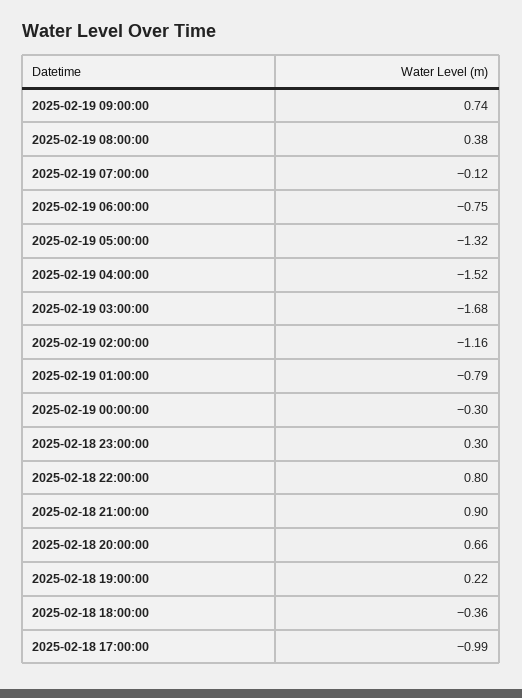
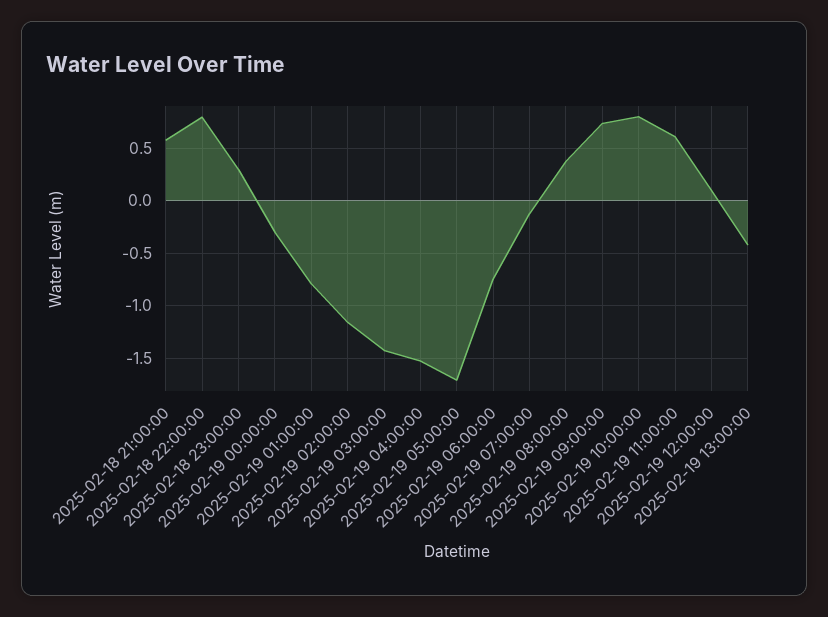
2025-02-19 05:00:00: -1.32 -> -1.7
2025-02-19 03:00:00: -1.68 -> -1.4
2025-02-18 21:00:00: 0.9 -> 0.6
2025-02-18 20:00:00: 0.66 -> none
2025-02-18 19:00:00: 0.22 -> none
2025-02-18 18:00:00: -0.36 -> none
2025-02-18 17:00:00: -0.99 -> none
2025-02-19 10:00:00: none -> 0.8
2025-02-19 11:00:00: none -> 0.6
2025-02-19 12:00:00: none -> 0.1
2025-02-19 13:00:00: none -> -0.4

